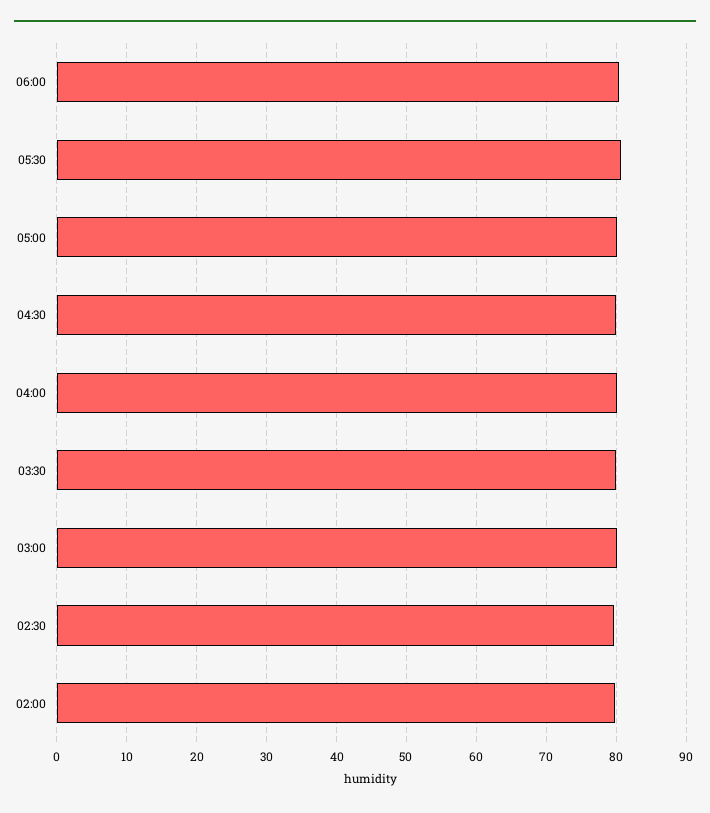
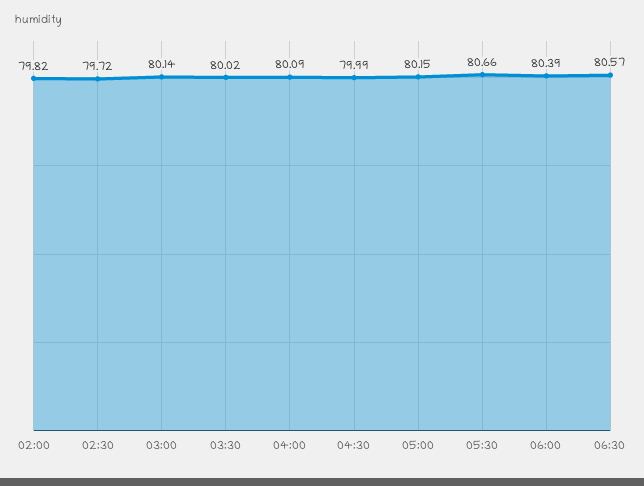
06:30: none -> 80.57

